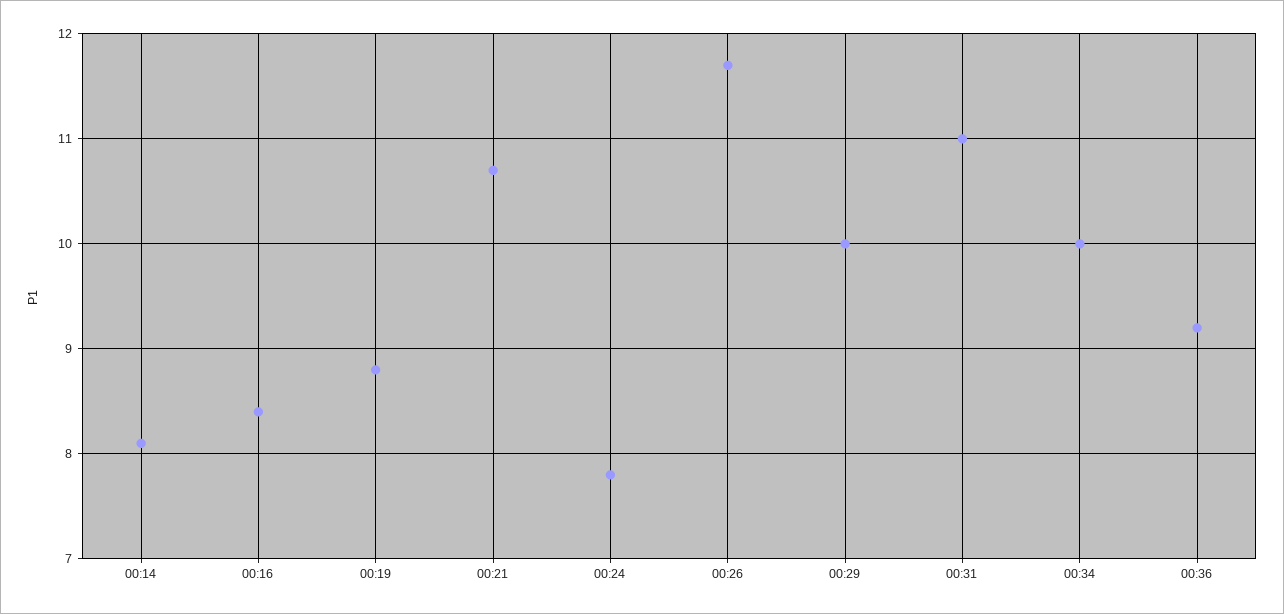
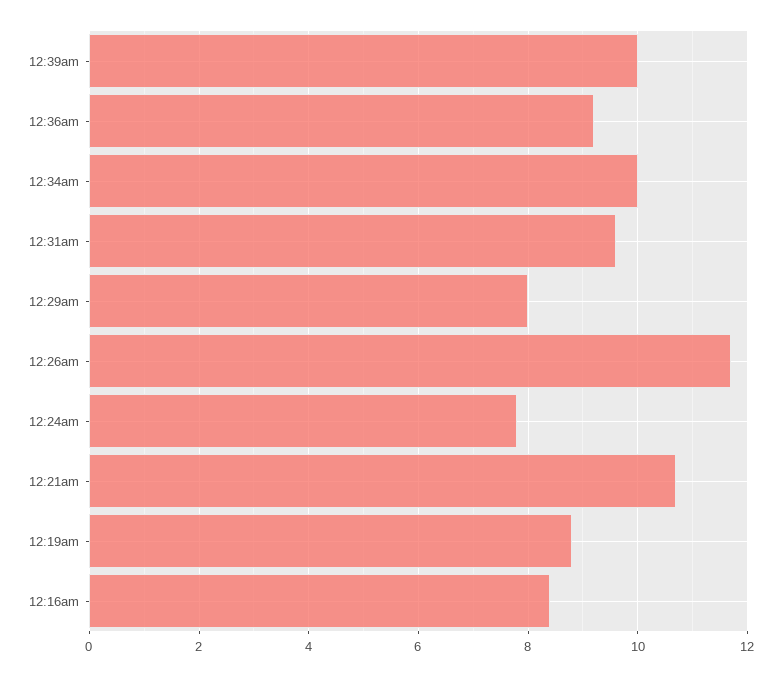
00:14: 8.1 -> none
00:29: 10 -> 8
00:31: 11 -> 9.5
12:39am: none -> 10

